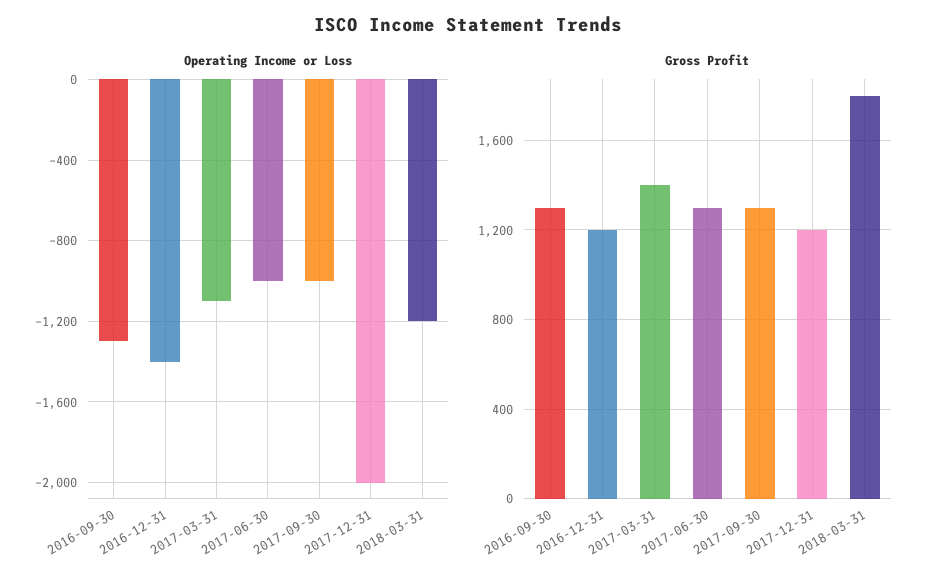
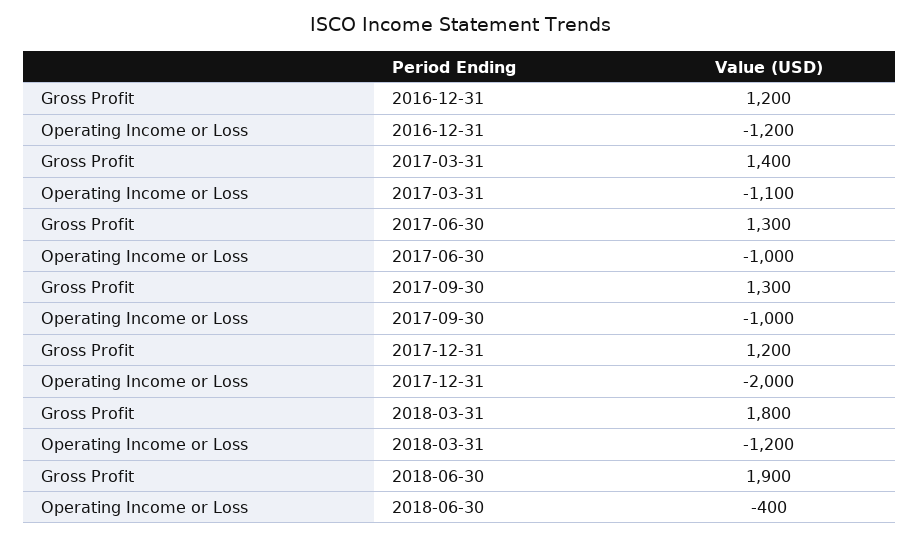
Operating Income or Loss, 2016-09-30: -1300 -> none
Operating Income or Loss, 2016-12-31: -1400 -> -1200
Gross Profit, 2016-09-30: 1300 -> none
Gross Profit, 2018-06-30: none -> 1900
Operating Income or Loss, 2018-06-30: none -> -400

